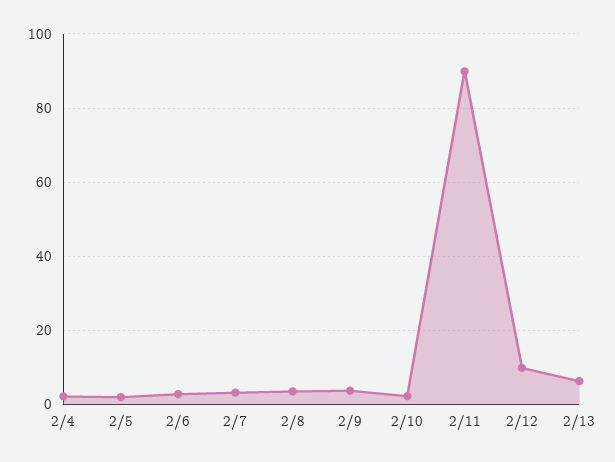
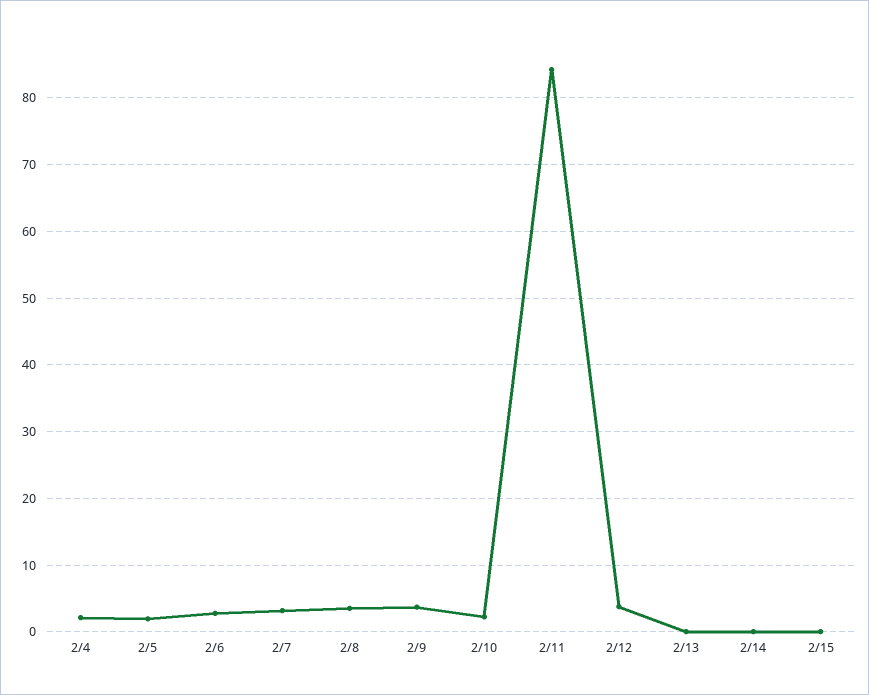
2/11: 90 -> 84
2/12: 10 -> 4
2/13: 6 -> 0
2/14: none -> 0
2/15: none -> 0

